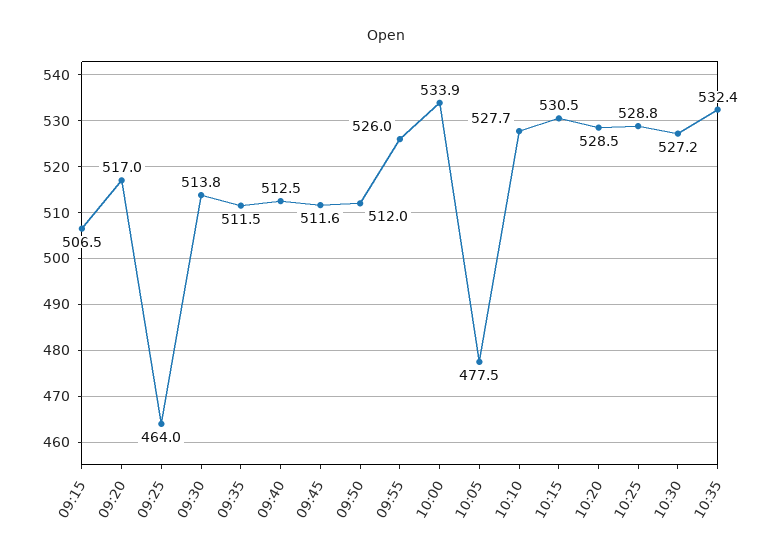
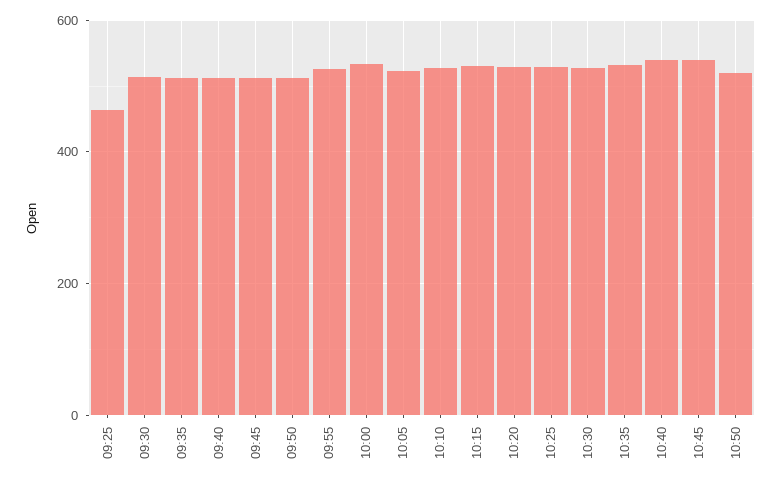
09:15: 506.5 -> none
09:20: 517 -> none
10:05: 477.5 -> 520
10:40: none -> 540
10:45: none -> 540
10:50: none -> 520

